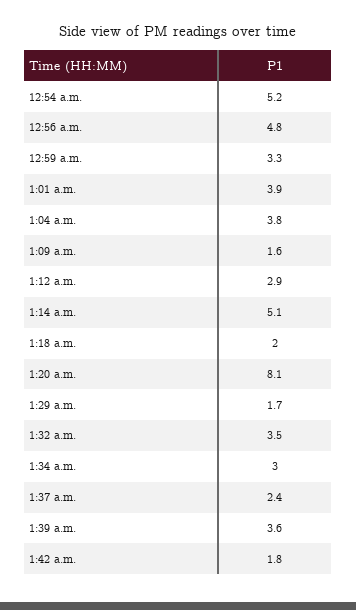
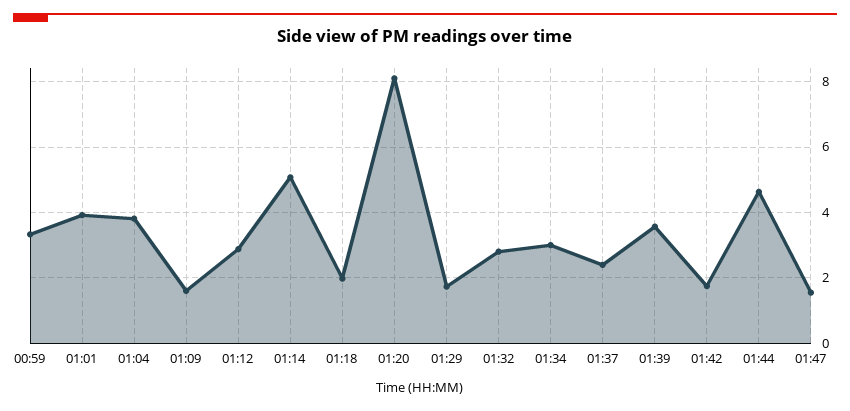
12:54 a.m.: 5.2 -> none
12:56 a.m.: 4.8 -> none
1:32 a.m.: 3.5 -> 2.8
01:44: none -> 4.6
01:47: none -> 1.6

